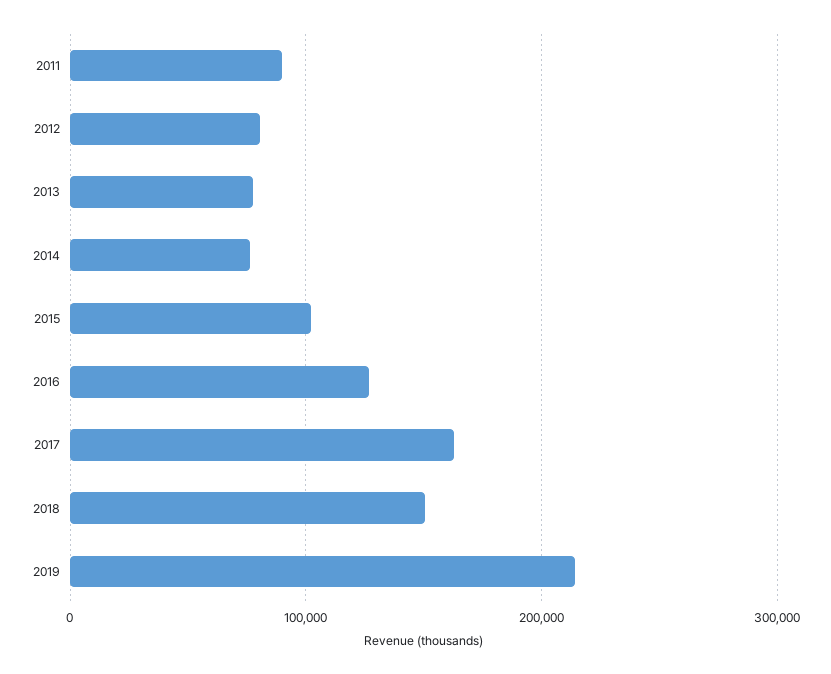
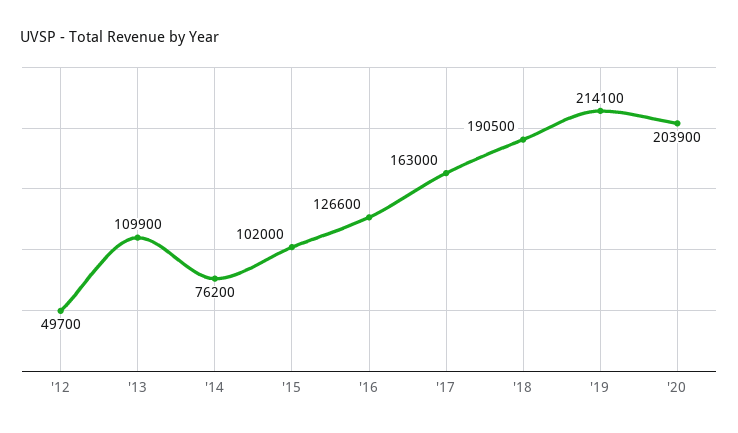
2011: 90000 -> none
2012: 80000 -> 49700
2013: 80000 -> 109900
2018: 150000 -> 190500
'20: none -> 203900

